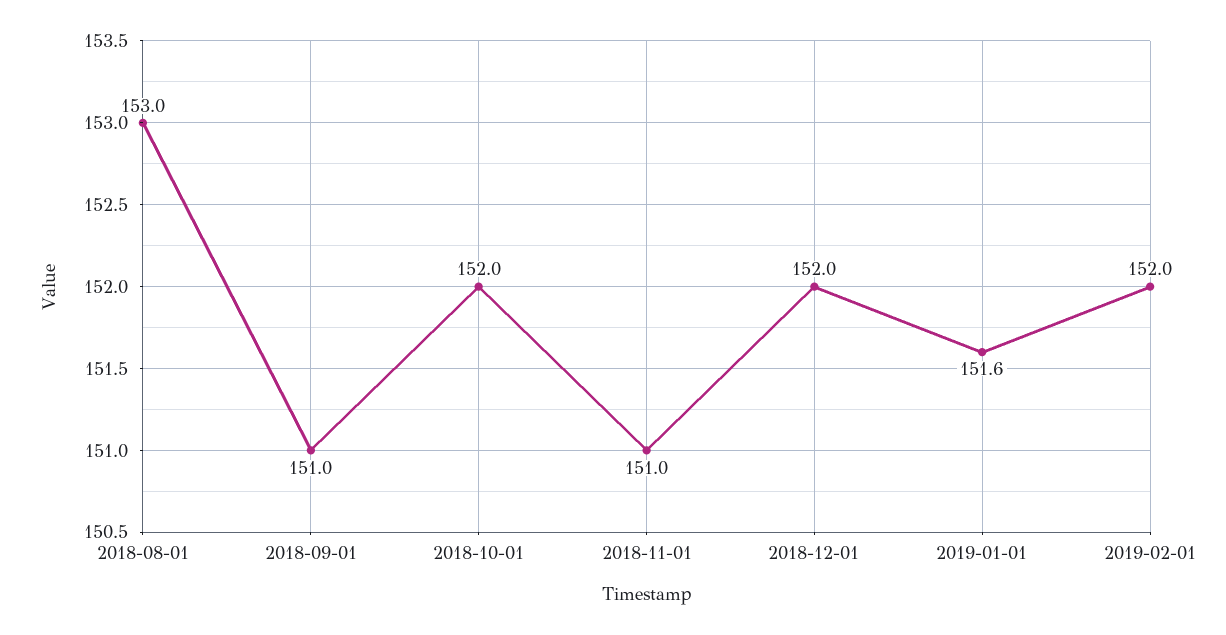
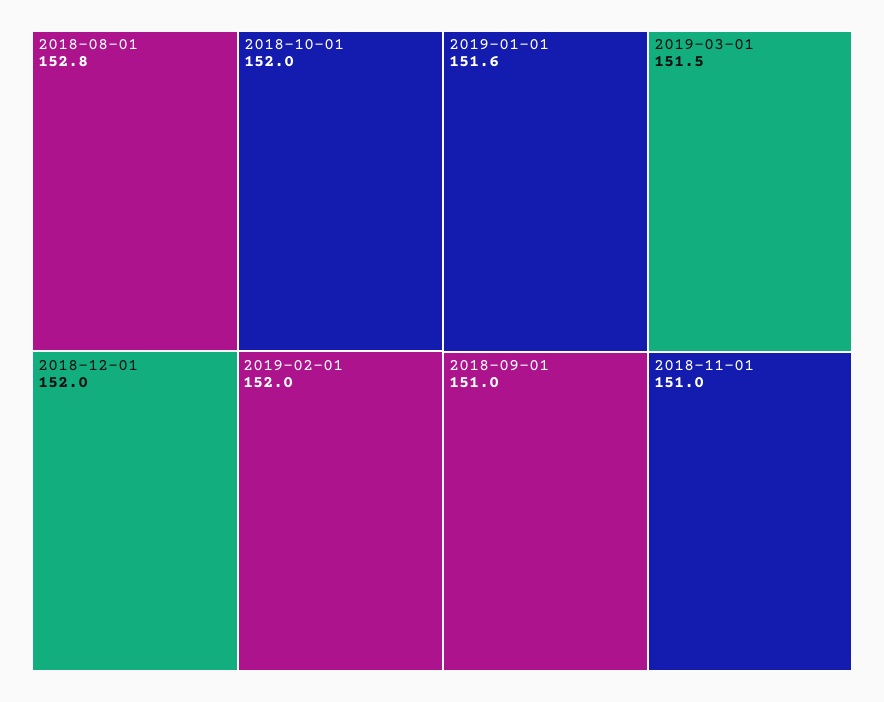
2018-08-01: 153 -> 152.8
2019-03-01: none -> 151.5

